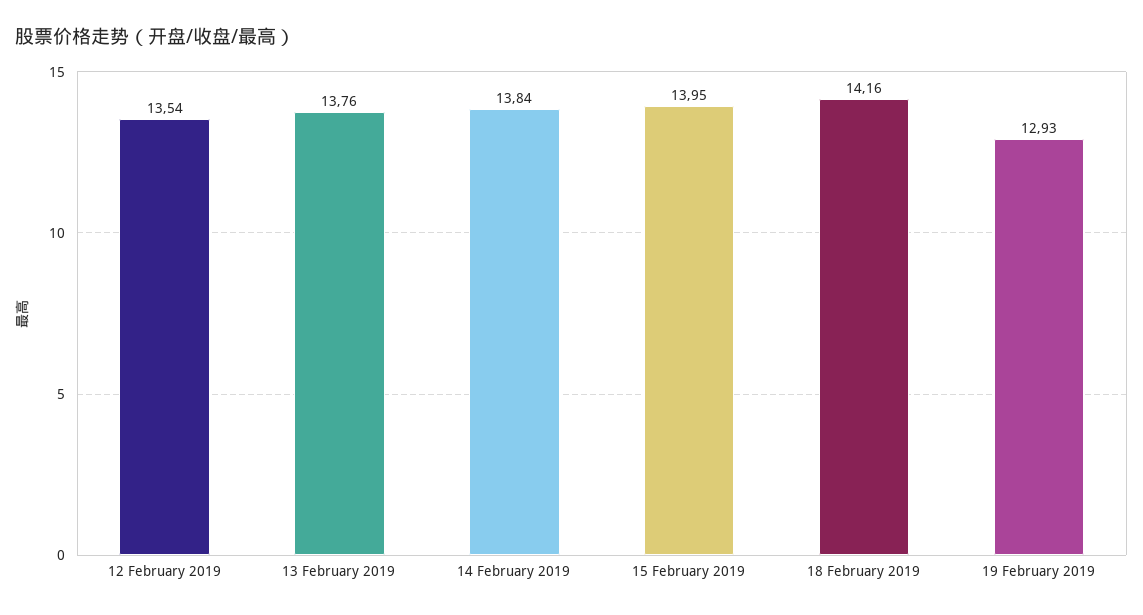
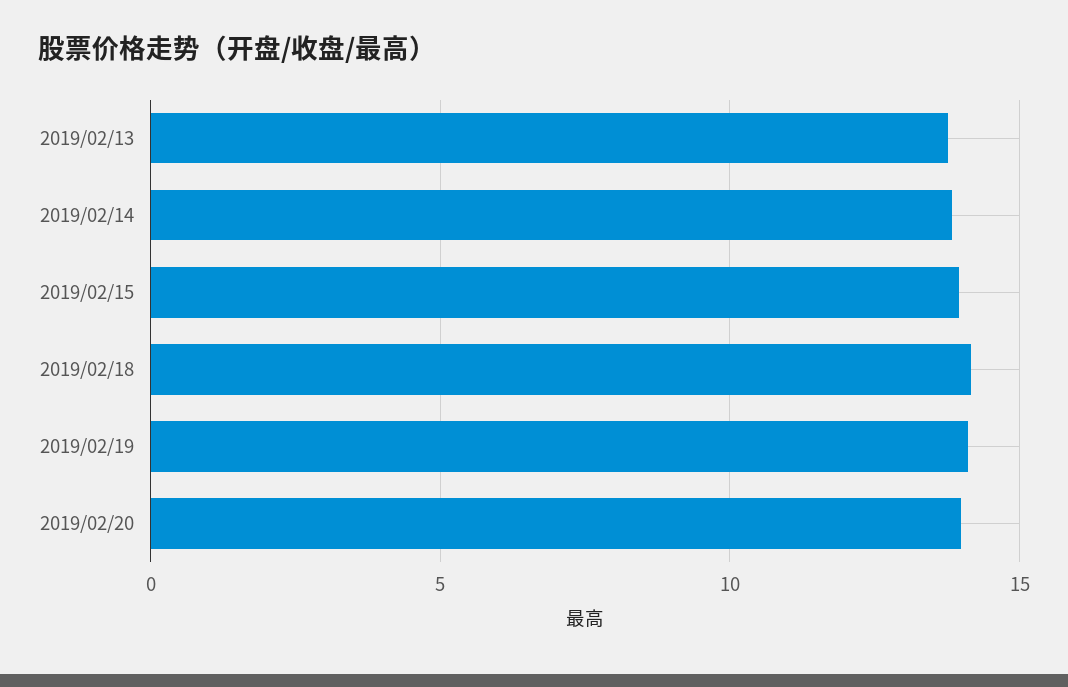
12 February 2019: 13.54 -> none
19 February 2019: 12.93 -> 14
2019/02/20: none -> 14

